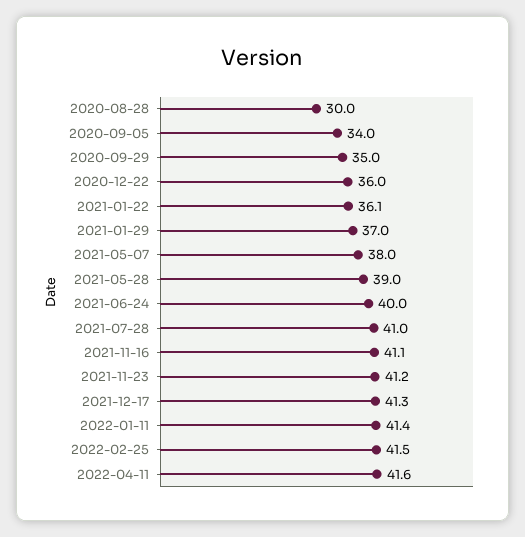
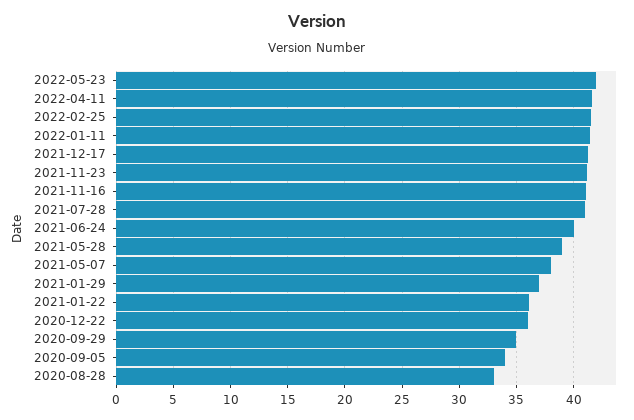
2020-08-28: 30 -> 33
2022-05-23: none -> 42

